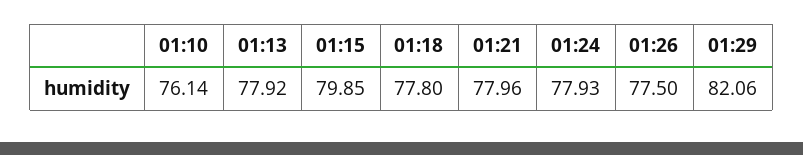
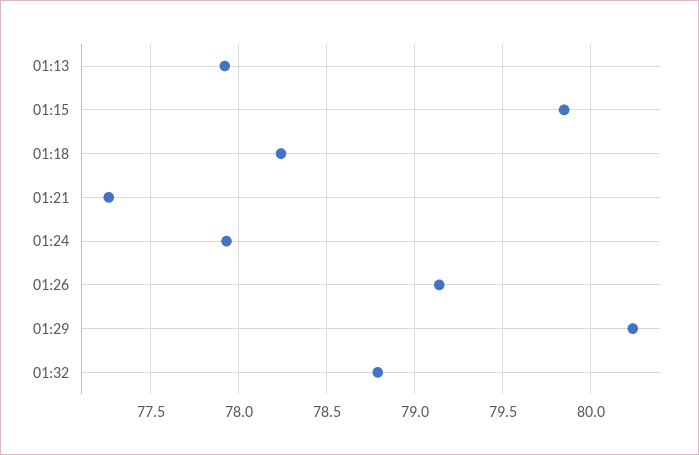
01:10: 76.14 -> none
01:18: 77.8 -> 78.25
01:21: 77.96 -> 77.25
01:26: 77.5 -> 79.15
01:29: 82.06 -> 80.25
01:32: none -> 78.8

